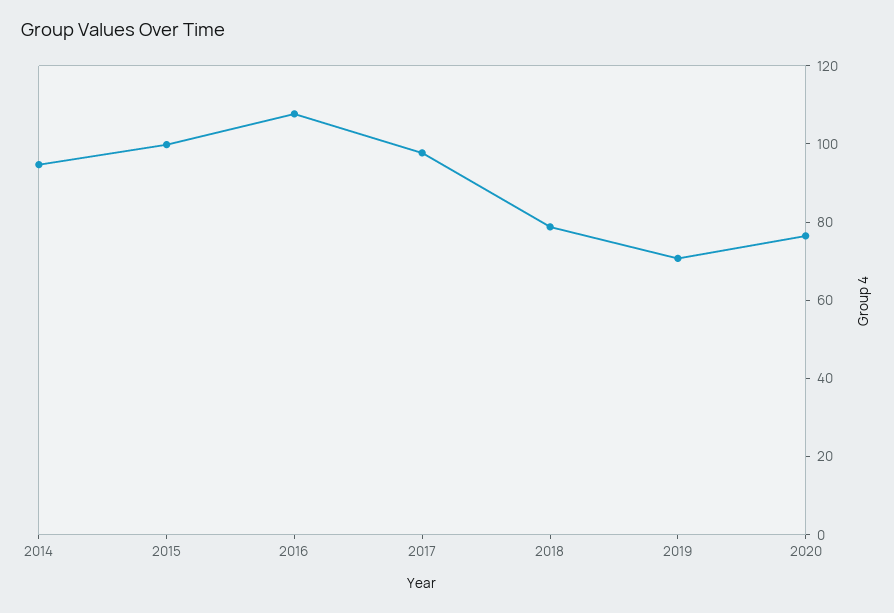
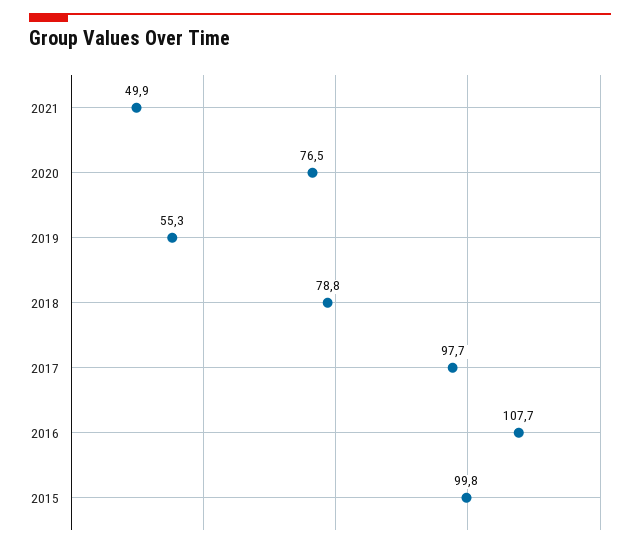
2014: 95 -> none
2019: 70 -> 55.3
2021: none -> 49.9

